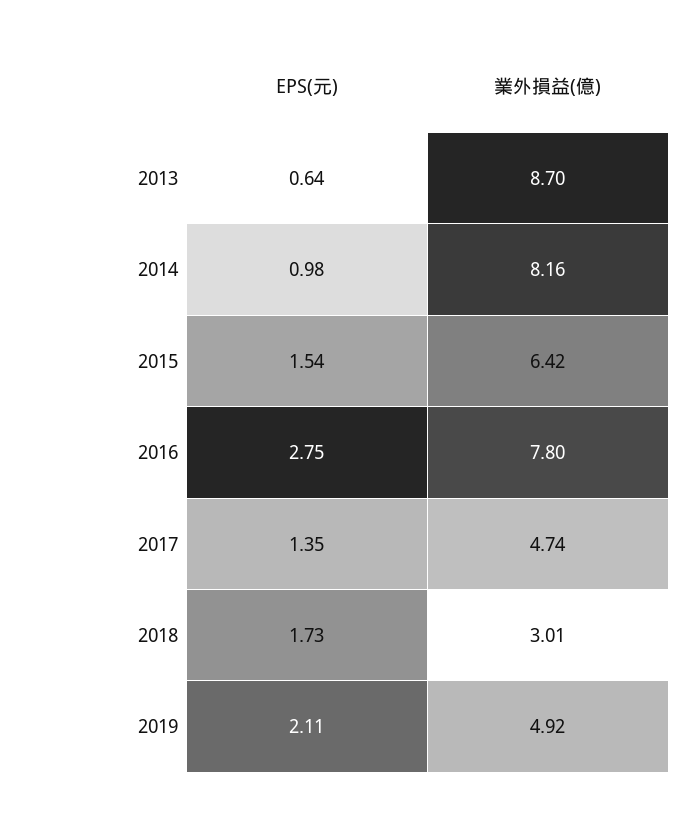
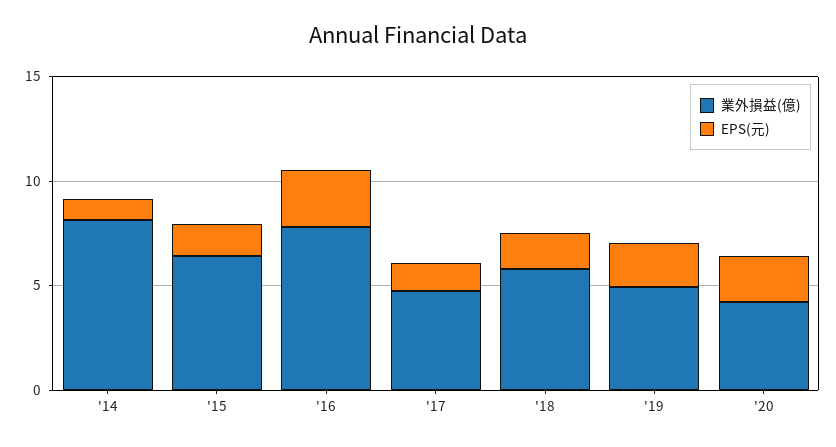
EPS(元), 2013: 0.64 -> none
業外損益(億), 2013: 8.7 -> none
業外損益(億), 2018: 3.01 -> 6
業外損益(億), '20: none -> 4
EPS(元), '20: none -> 2

